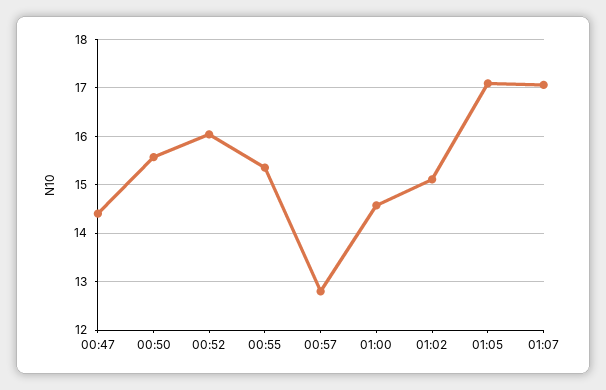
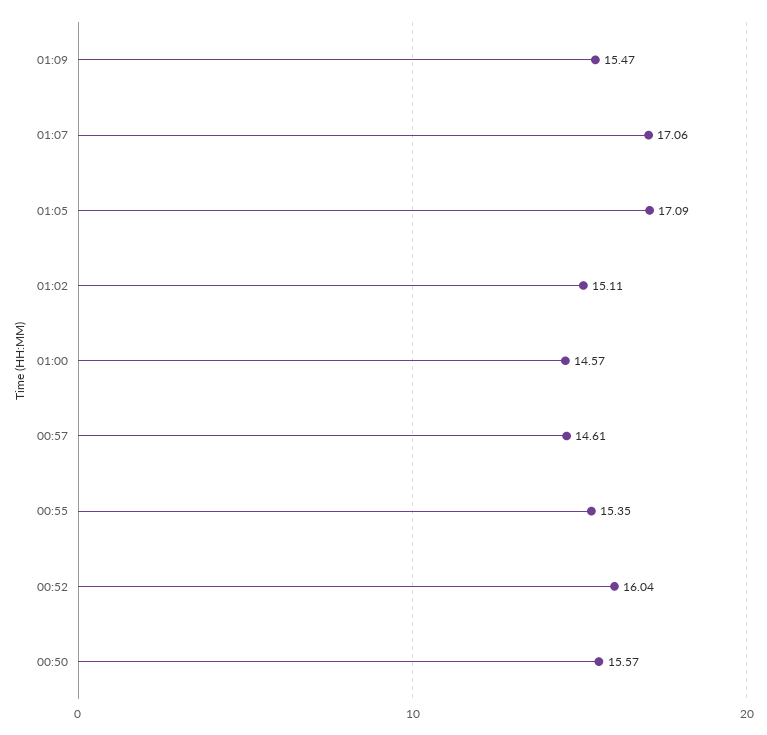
00:47: 14.4 -> none
00:57: 12.8 -> 14.61
01:09: none -> 15.47

